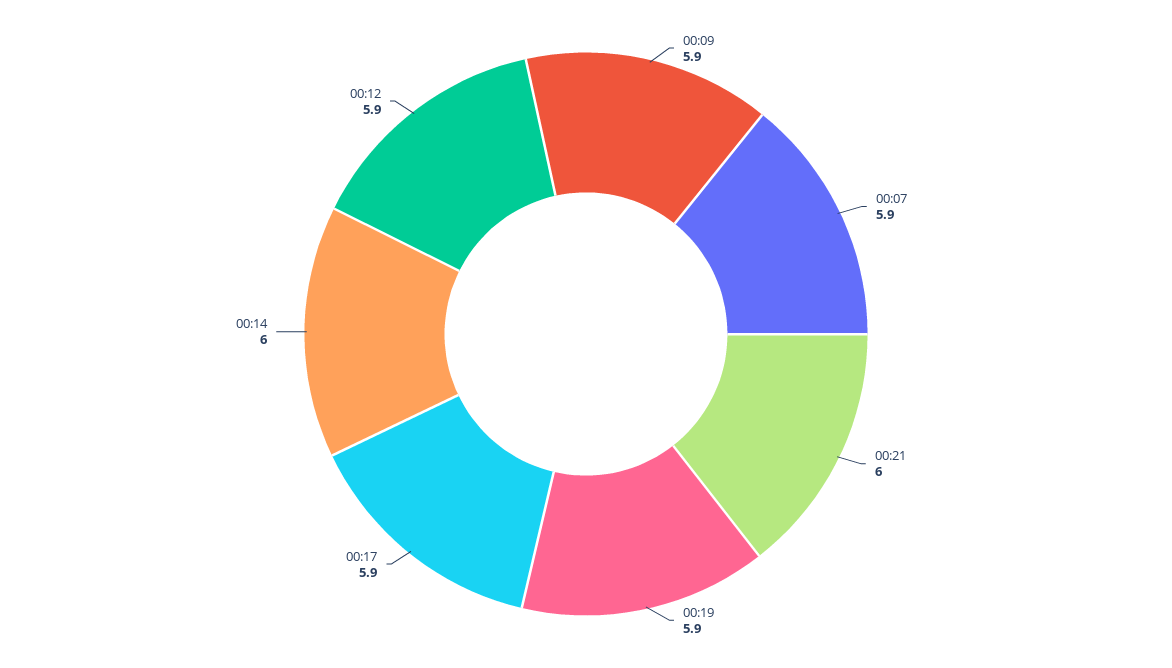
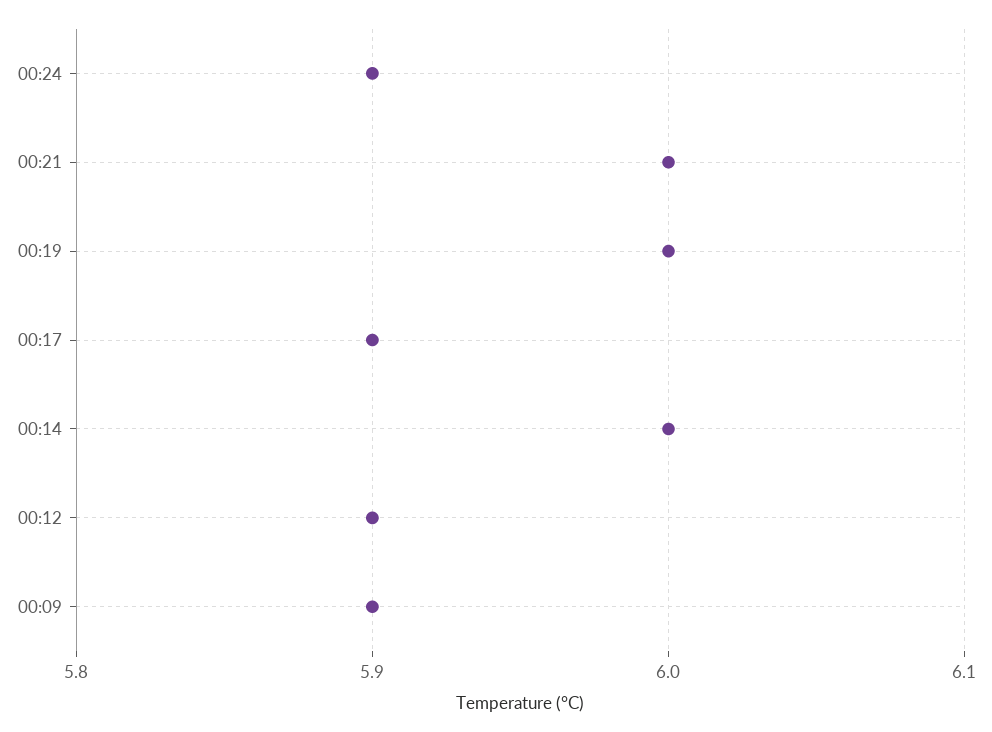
00:07: 5.9 -> none
00:19: 5.9 -> 6
00:24: none -> 5.9

